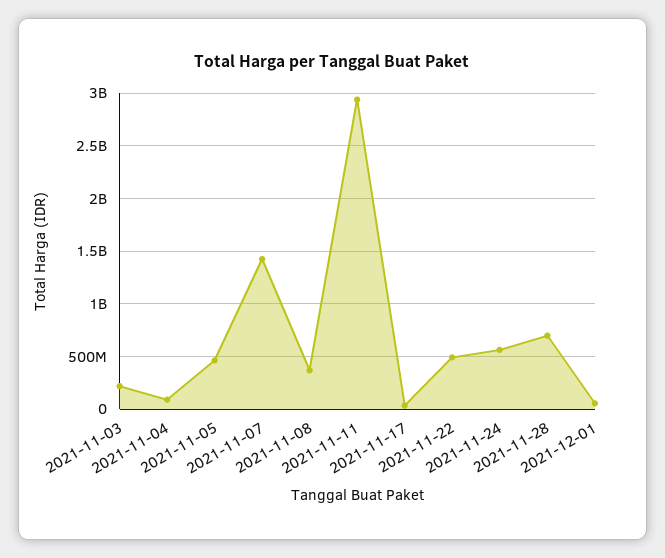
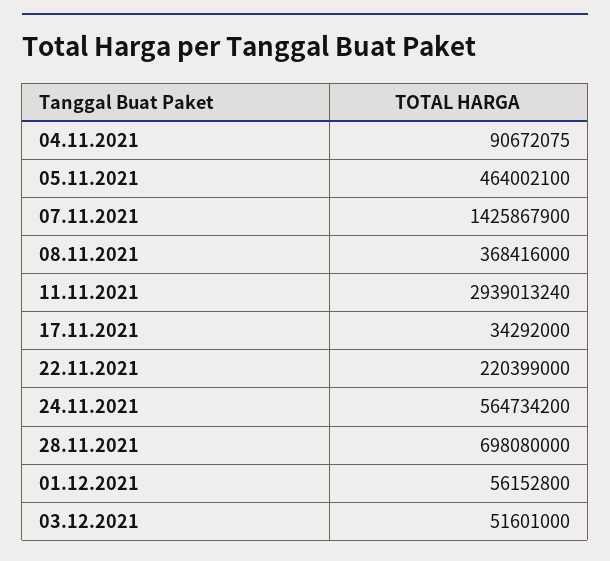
2021-11-03: 200000000 -> none
2021-11-22: 500000000 -> 220399000
03.12.2021: none -> 51601000

